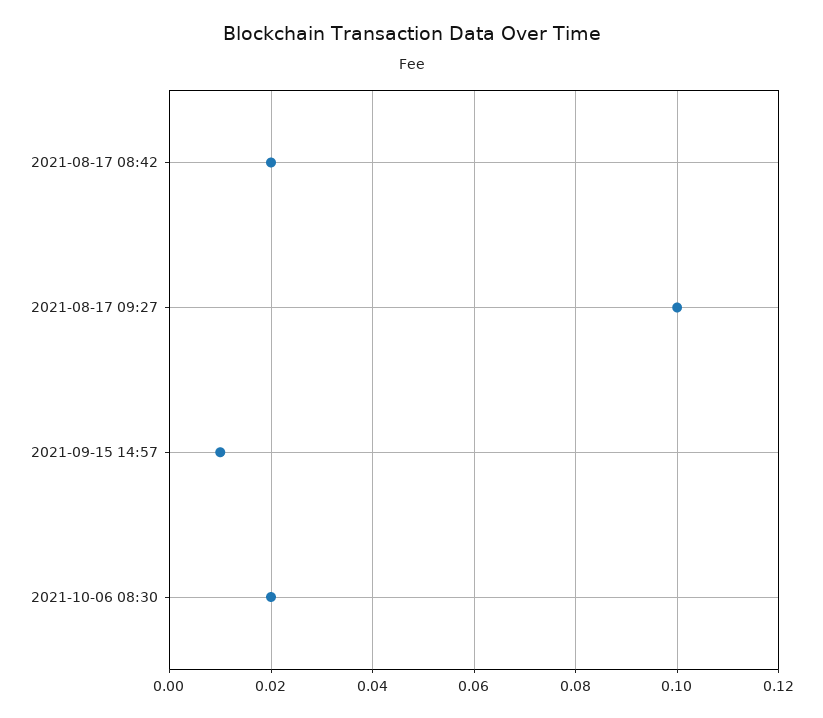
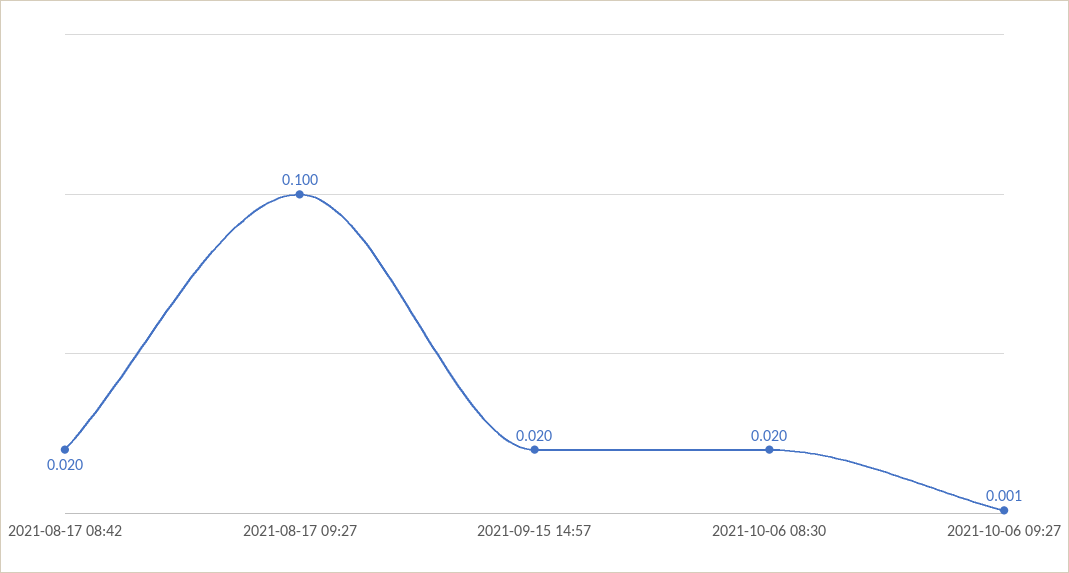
2021-09-15 14:57: 0.01 -> 0.02
2021-10-06 09:27: none -> 0.001

